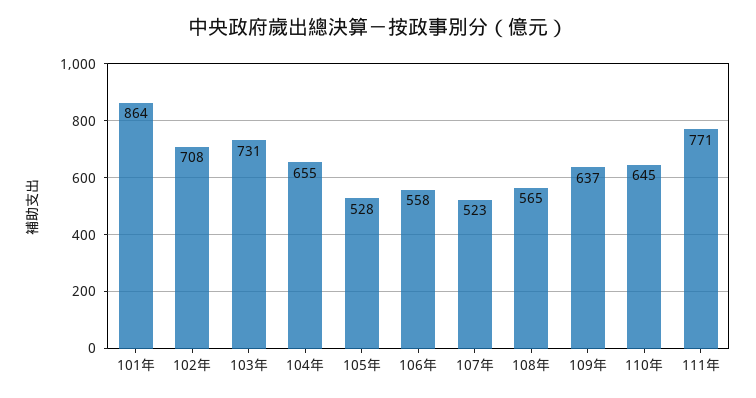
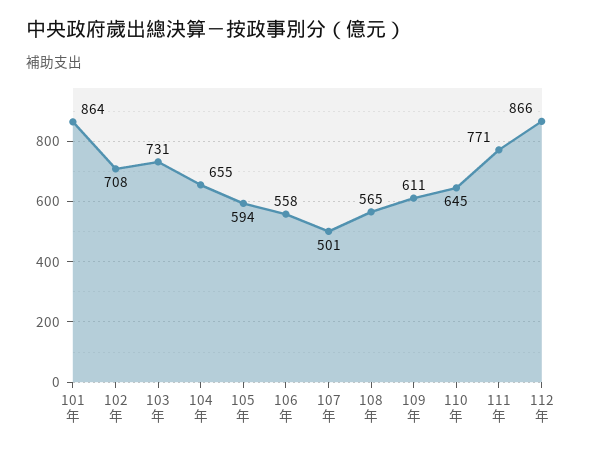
105年: 528 -> 594
107年: 523 -> 501
109年: 637 -> 611
112年: none -> 866

